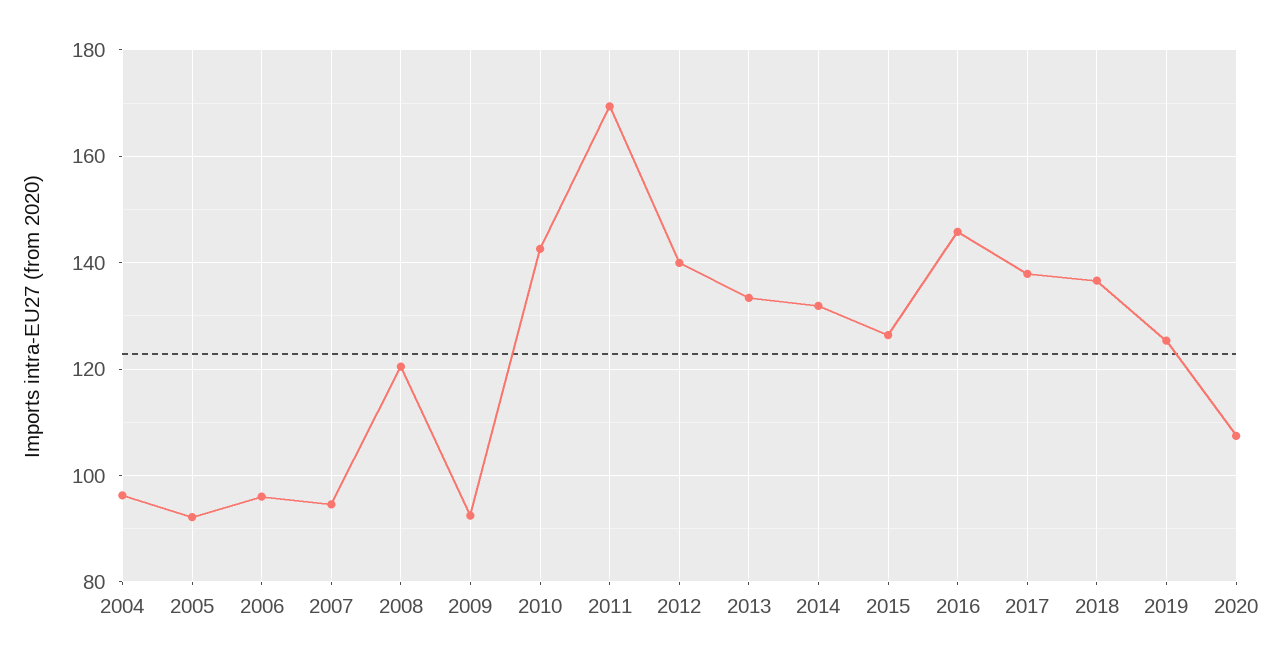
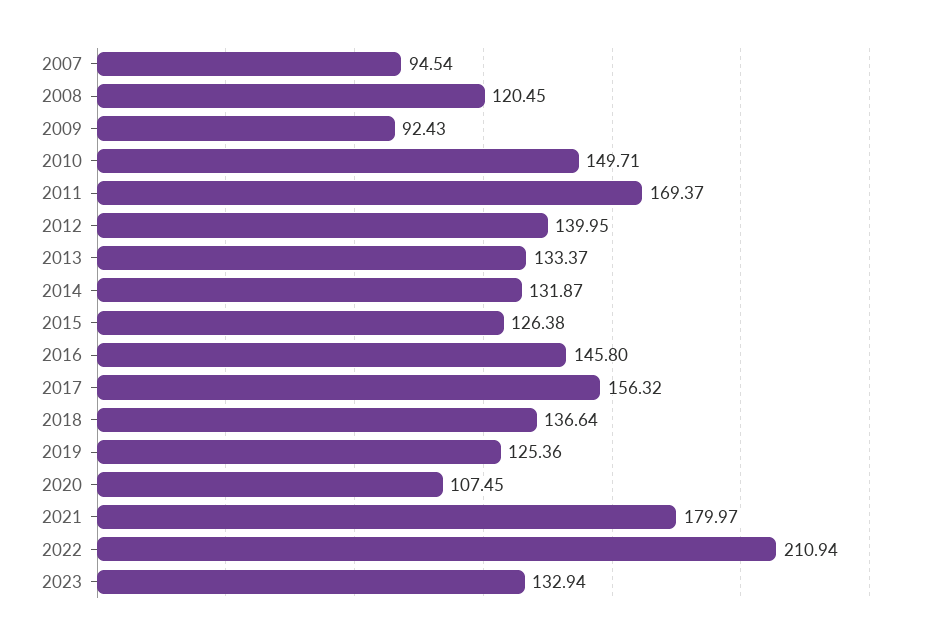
2004: 96 -> none
2005: 92 -> none
2006: 96 -> none
2010: 142 -> 149.71
2017: 138 -> 156.32
2021: none -> 179.97
2022: none -> 210.94
2023: none -> 132.94

